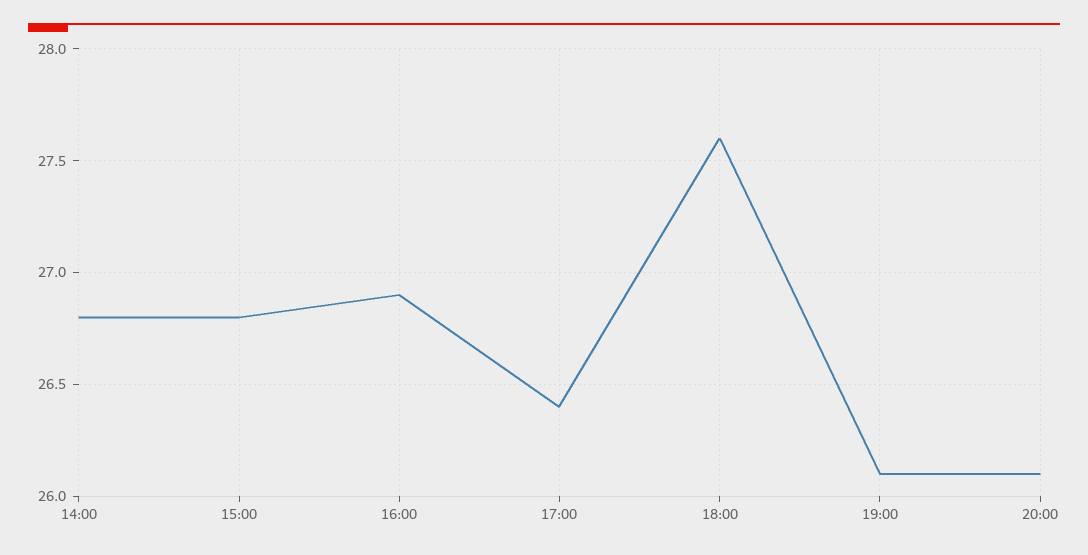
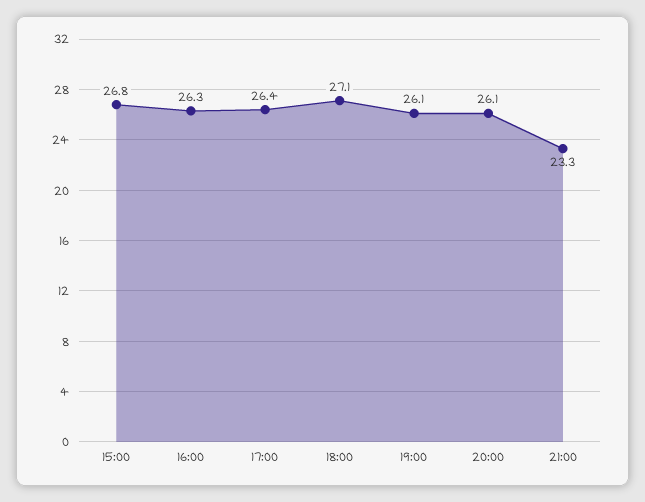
14:00: 26.8 -> none
16:00: 26.9 -> 26.3
18:00: 27.6 -> 27.1
21:00: none -> 23.3

